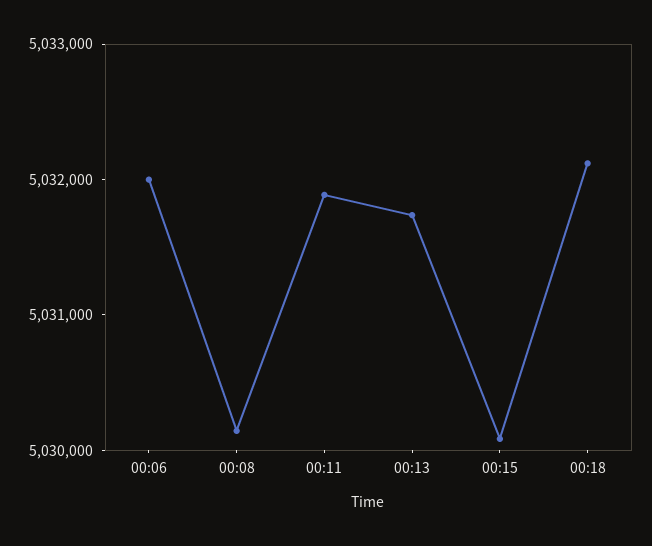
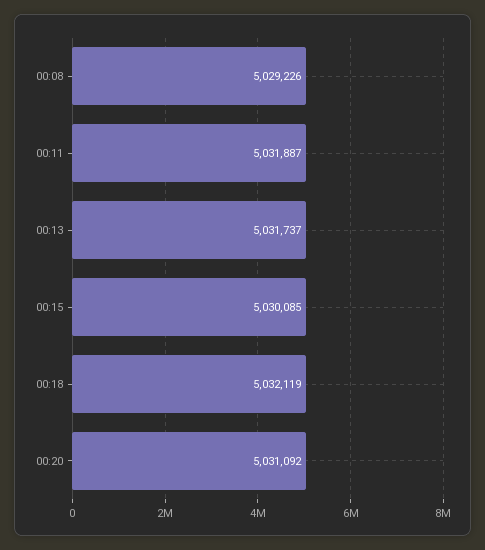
00:06: 5032000 -> none
00:08: 5030200 -> 5029226
00:20: none -> 5031092

